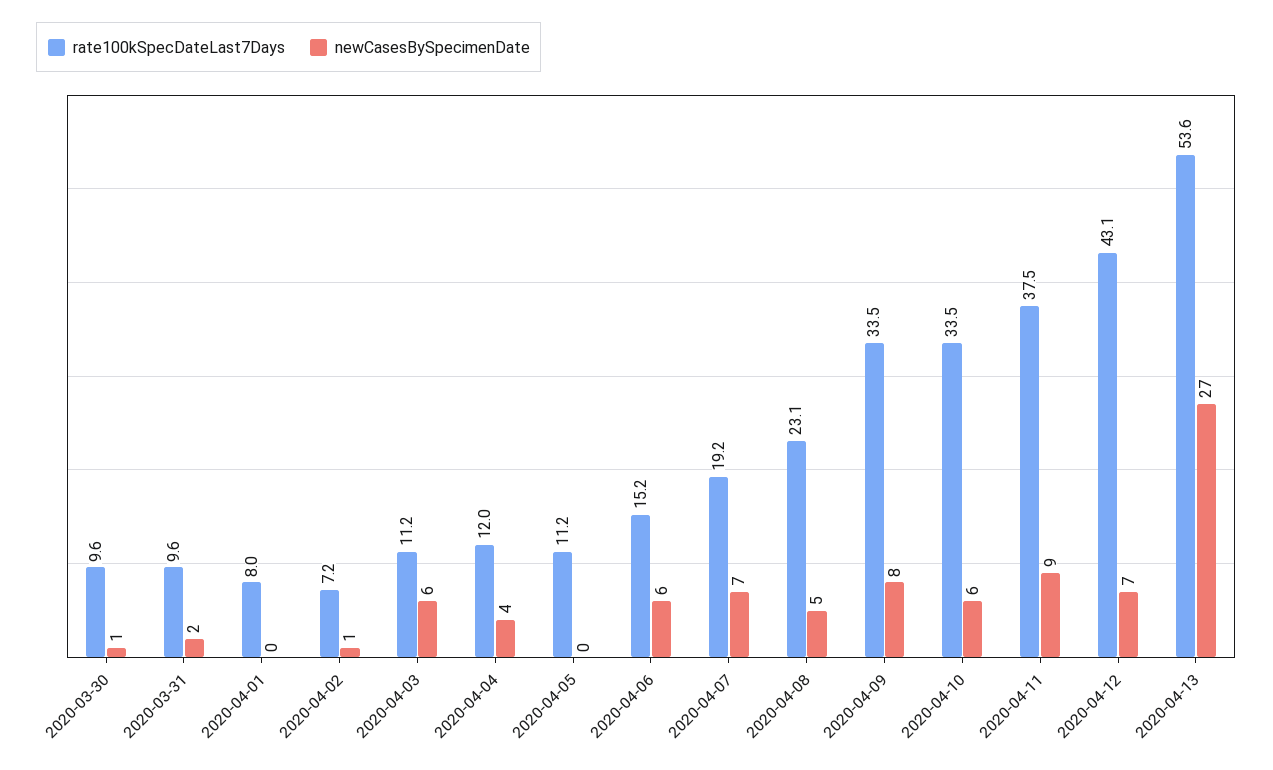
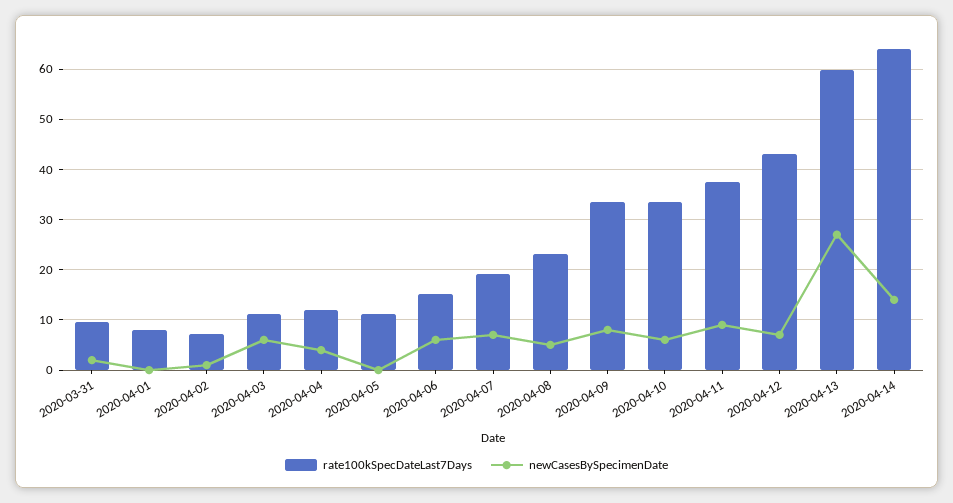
rate100kSpecDateLast7Days, 2020-03-30: 9.6 -> none
newCasesBySpecimenDate, 2020-03-30: 1 -> none
rate100kSpecDateLast7Days, 2020-04-13: 53.6 -> 60
rate100kSpecDateLast7Days, 2020-04-14: none -> 64
newCasesBySpecimenDate, 2020-04-14: none -> 14

